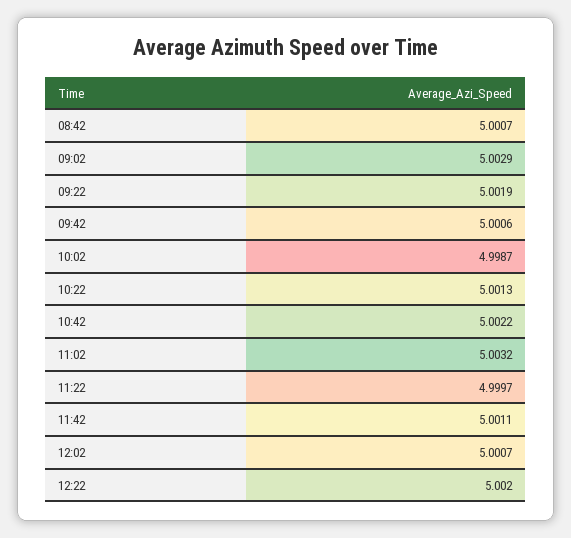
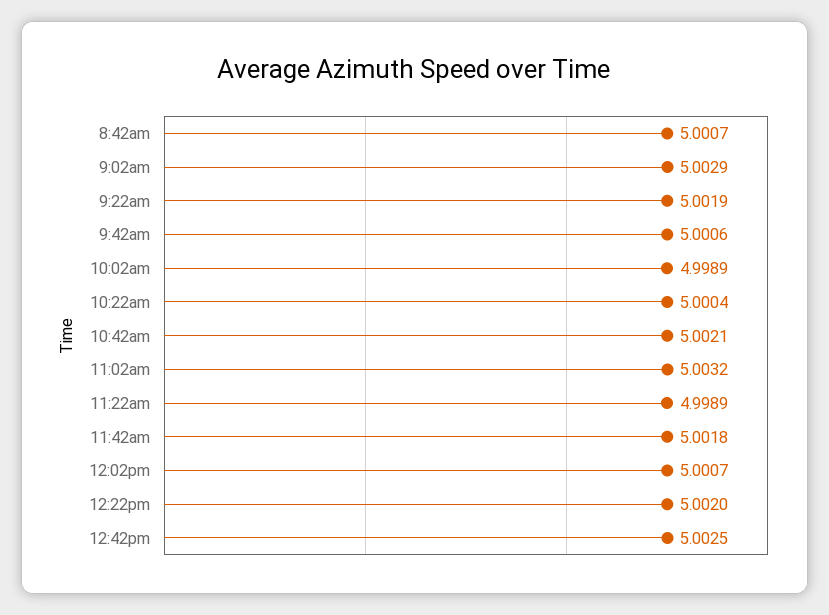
10:02: 4.9987 -> 4.9989
10:22: 5.0013 -> 5.0004
10:42: 5.0022 -> 5.0021
11:22: 4.9997 -> 4.9989
11:42: 5.0011 -> 5.0018
12:42pm: none -> 5.0025

